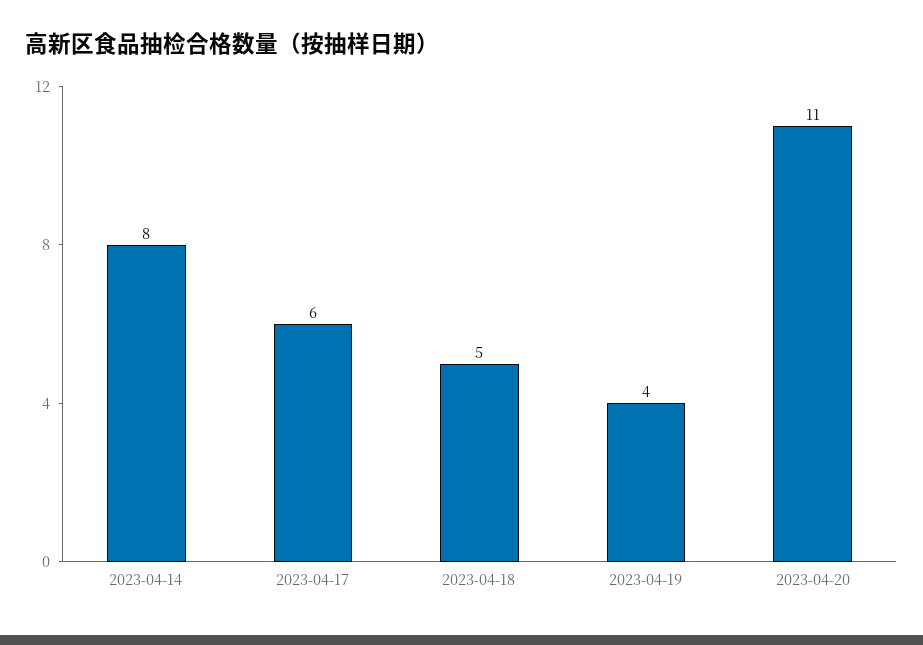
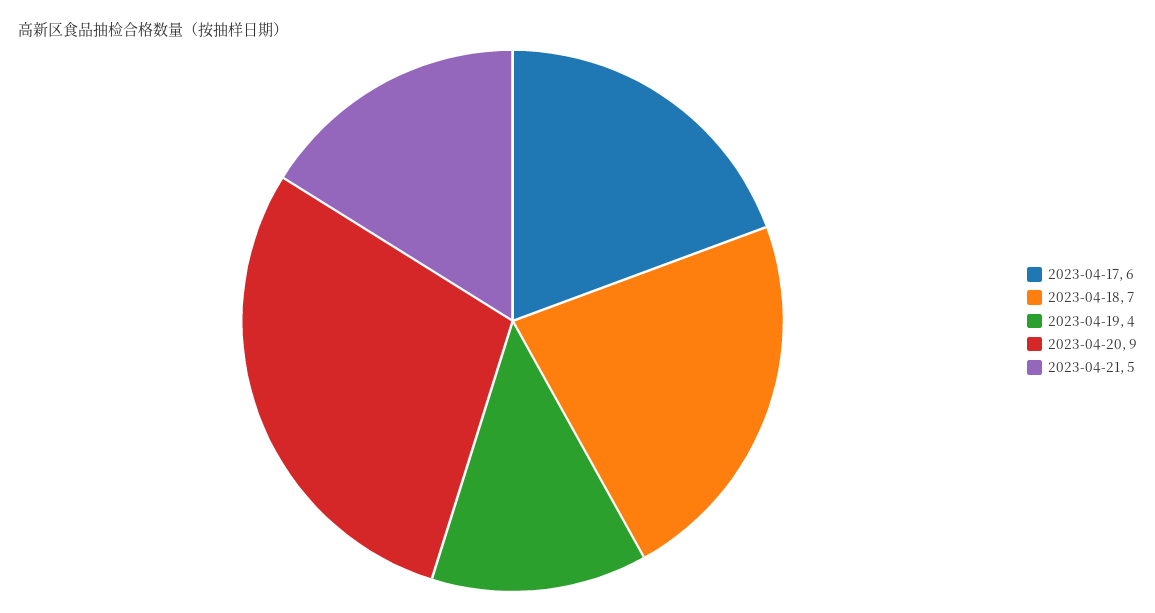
2023-04-14: 8 -> none
2023-04-18: 5 -> 7
2023-04-20: 11 -> 9
2023-04-21: none -> 5

